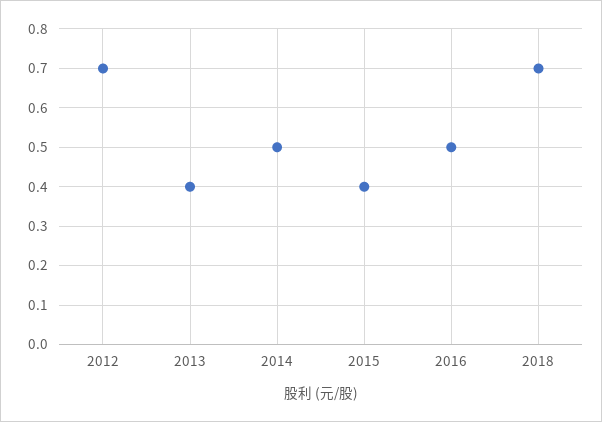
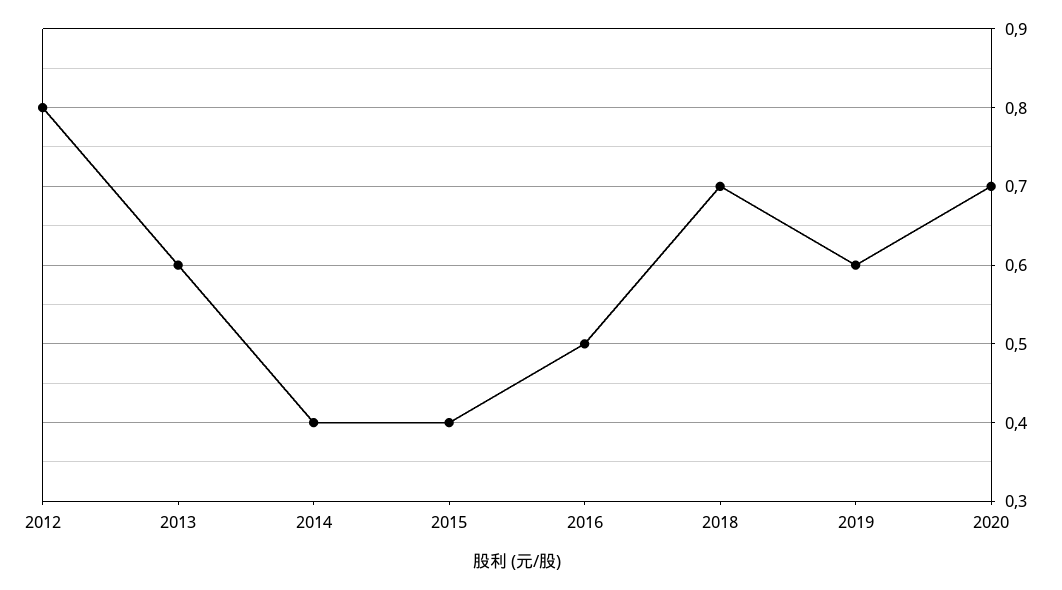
2012: 0.7 -> 0.8
2013: 0.4 -> 0.6
2014: 0.5 -> 0.4
2019: none -> 0.6
2020: none -> 0.7

